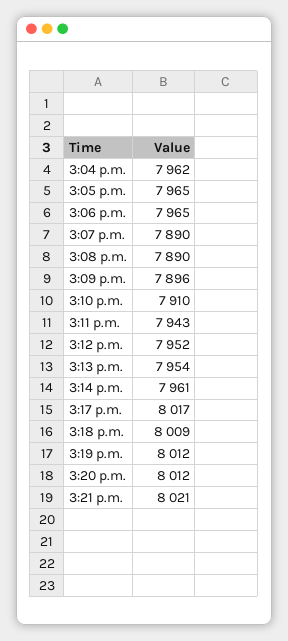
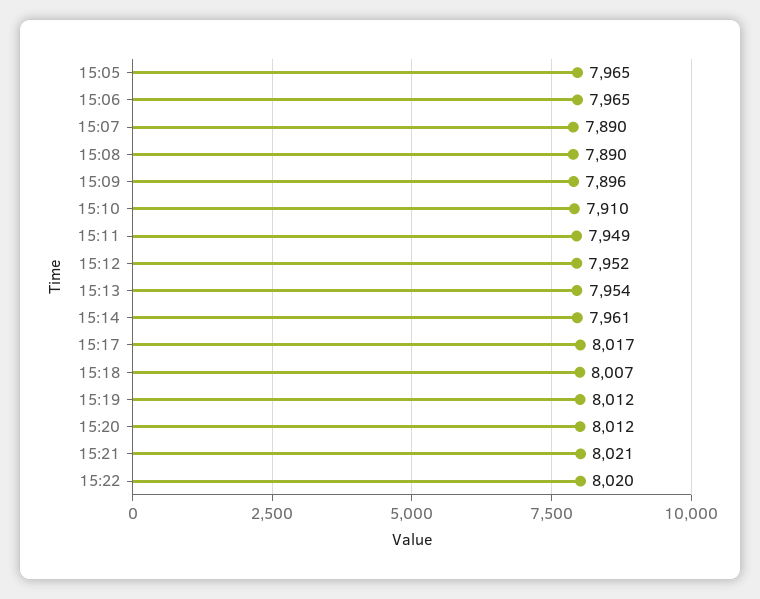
3:04 p.m.: 7962 -> none
3:11 p.m.: 7943 -> 7949
3:18 p.m.: 8009 -> 8007
15:22: none -> 8020

